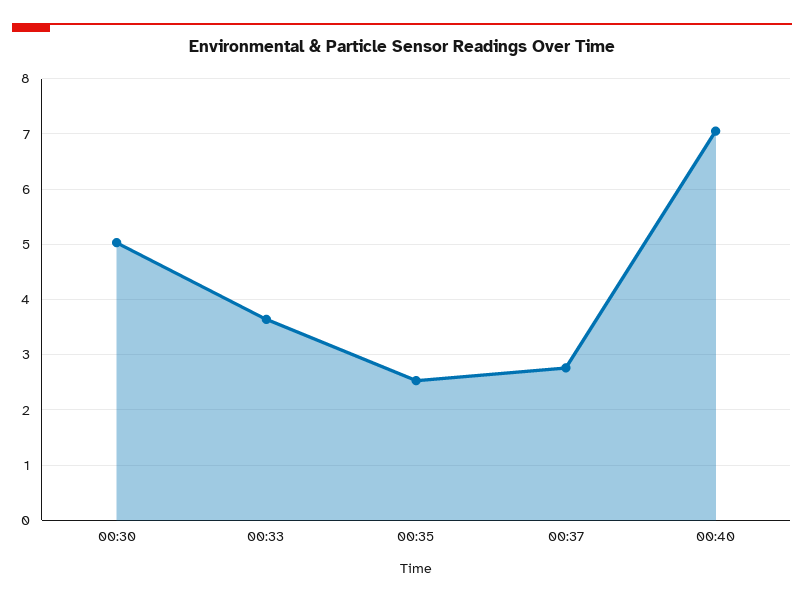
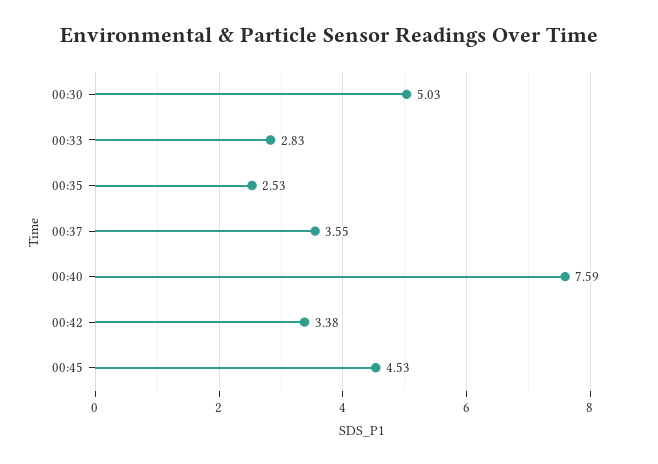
00:33: 3.6 -> 2.83
00:37: 2.8 -> 3.55
00:40: 7 -> 7.59
00:42: none -> 3.38
00:45: none -> 4.53

